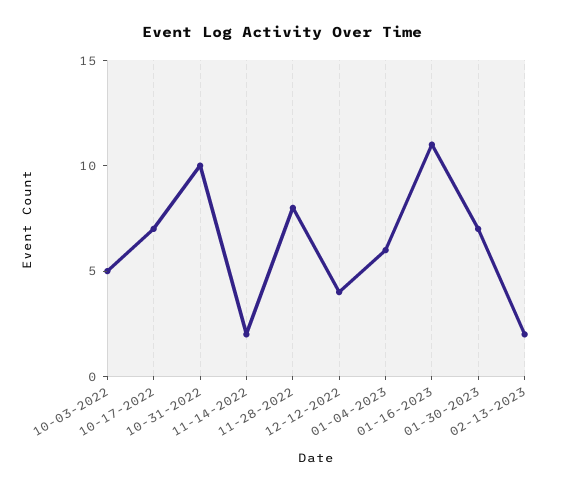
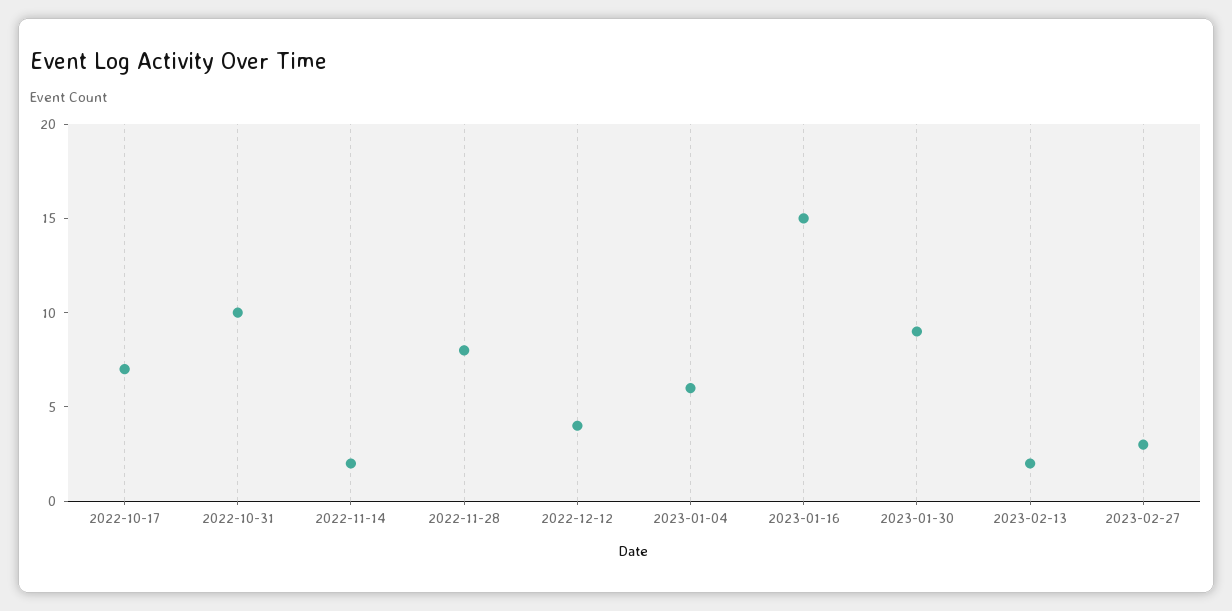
10-03-2022: 5 -> none
01-16-2023: 11 -> 15
01-30-2023: 7 -> 9
2023-02-27: none -> 3

